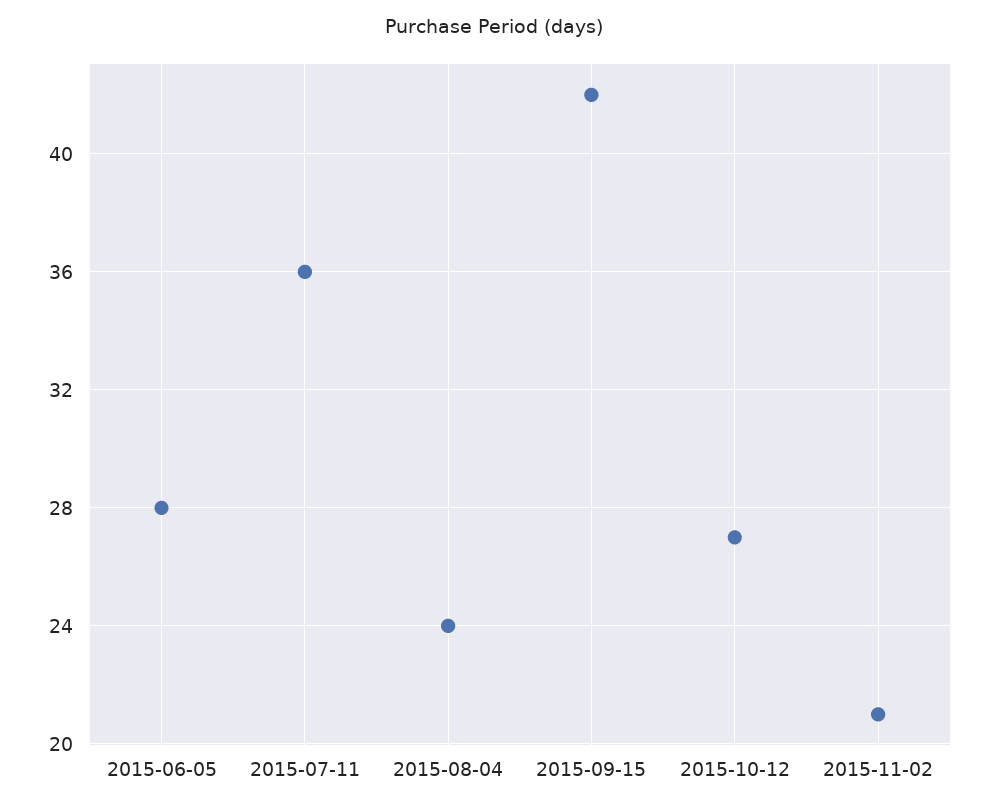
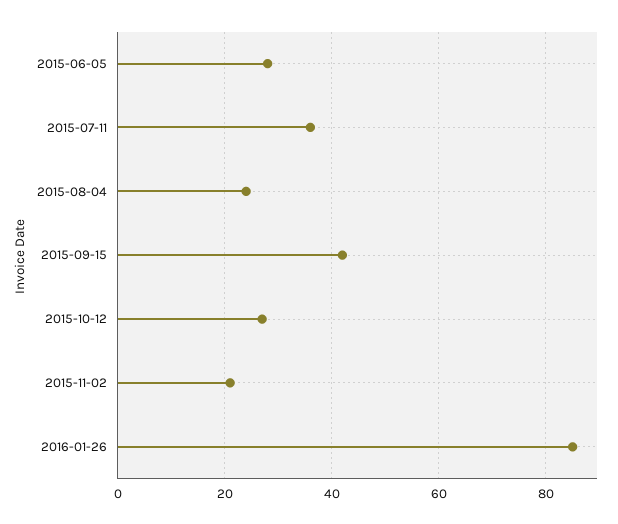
2016-01-26: none -> 85

